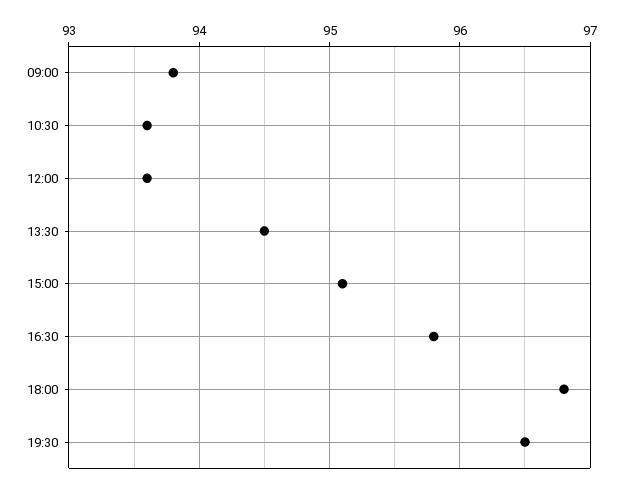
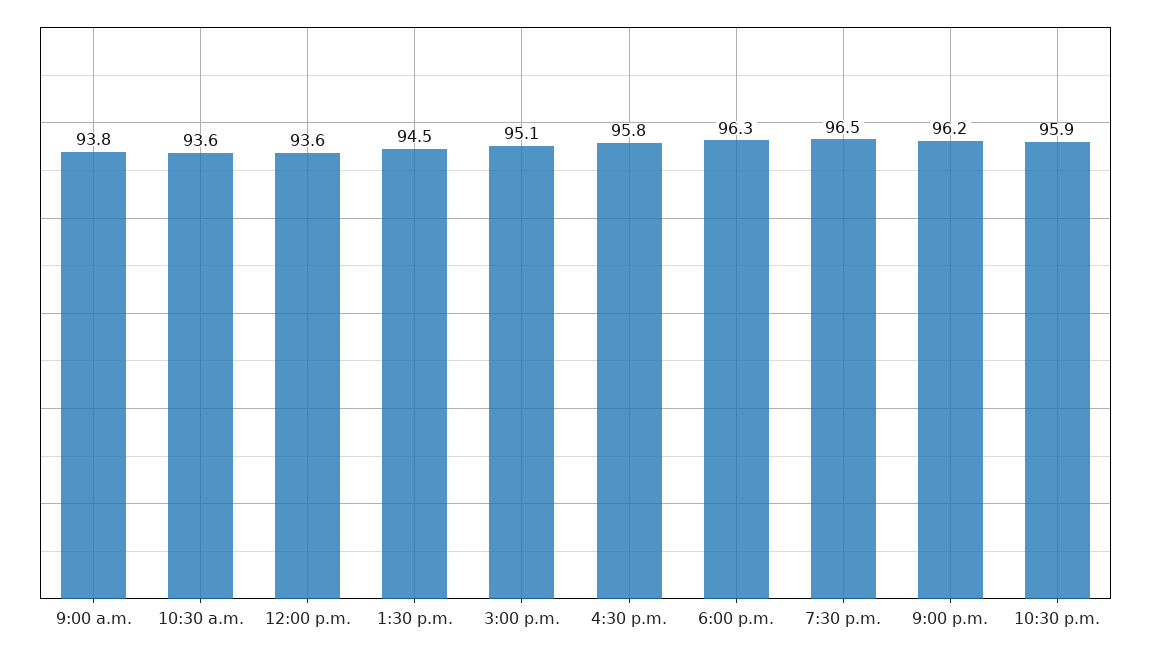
18:00: 96.8 -> 96.3
9:00 p.m.: none -> 96.2
10:30 p.m.: none -> 95.9

